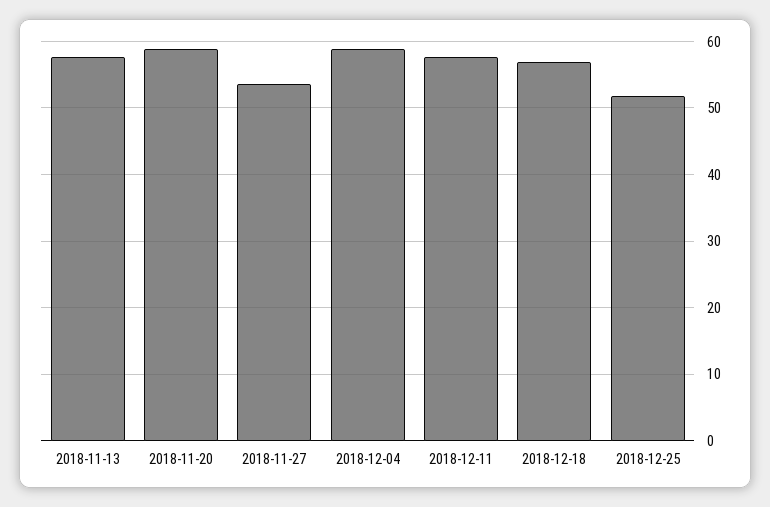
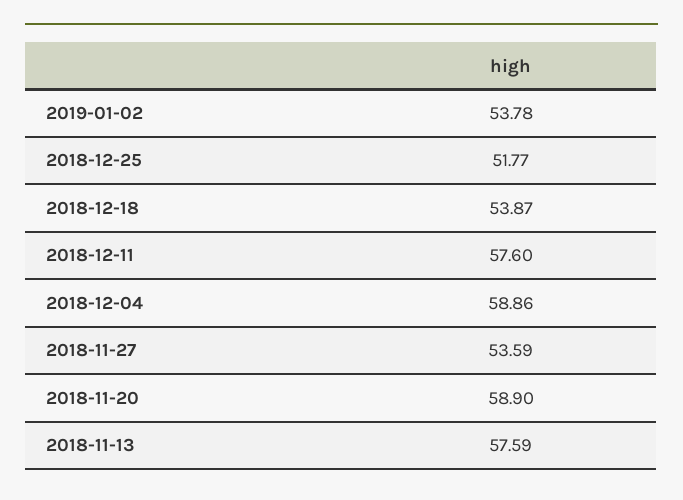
2018-12-18: 57 -> 53.87
2019-01-02: none -> 53.78

